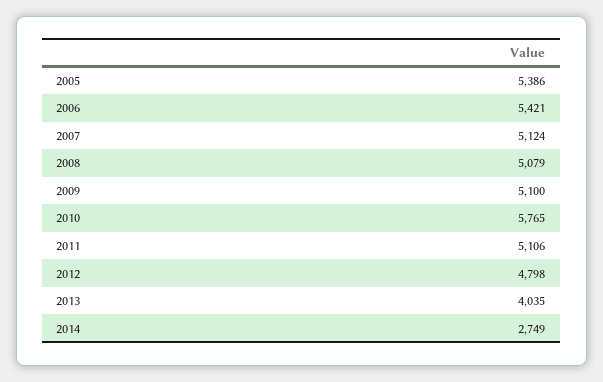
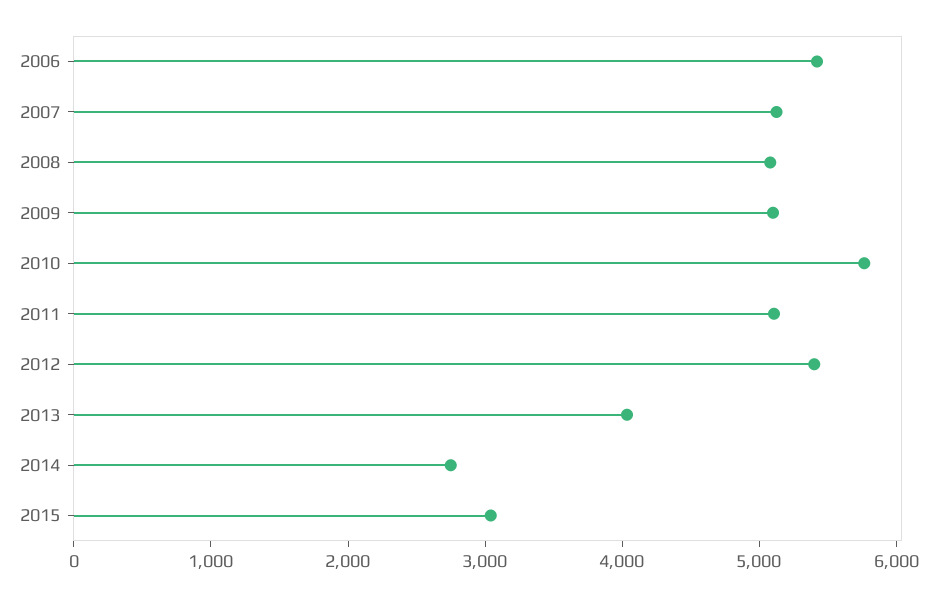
2005: 5386 -> none
2012: 4798 -> 5400
2015: none -> 3000

